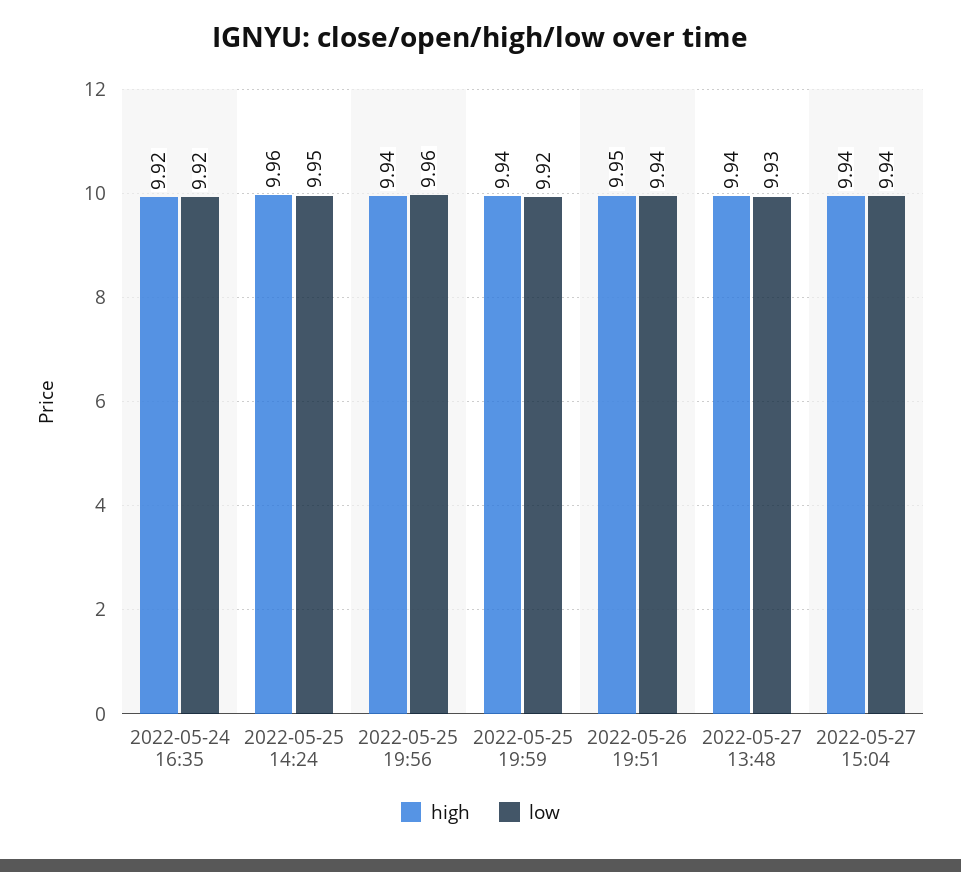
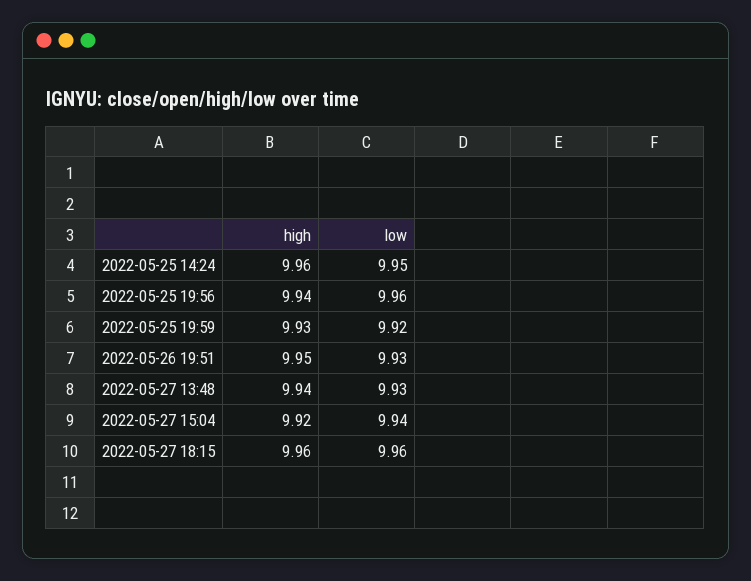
high, 2022-05-24 16:35: 9.92 -> none
low, 2022-05-24 16:35: 9.92 -> none
high, 2022-05-25 19:59: 9.94 -> 9.93
low, 2022-05-26 19:51: 9.94 -> 9.93
high, 2022-05-27 15:04: 9.94 -> 9.92
high, 2022-05-27 18:15: none -> 9.96
low, 2022-05-27 18:15: none -> 9.96

